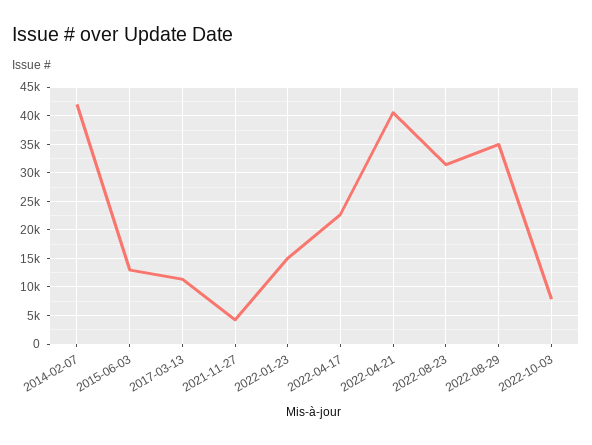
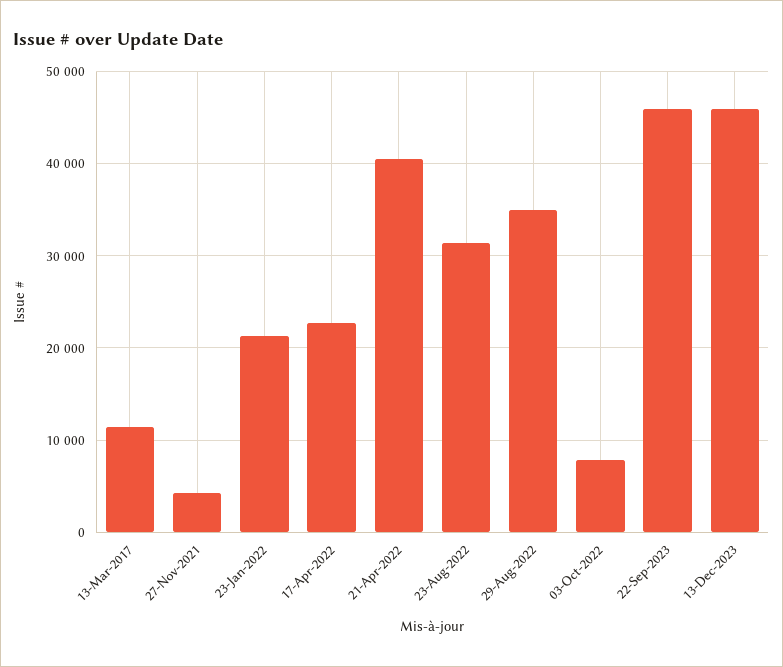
2014-02-07: 42500 -> none
2015-06-03: 12500 -> none
2022-01-23: 15000 -> 21000
22-Sep-2023: none -> 46000
13-Dec-2023: none -> 46000

